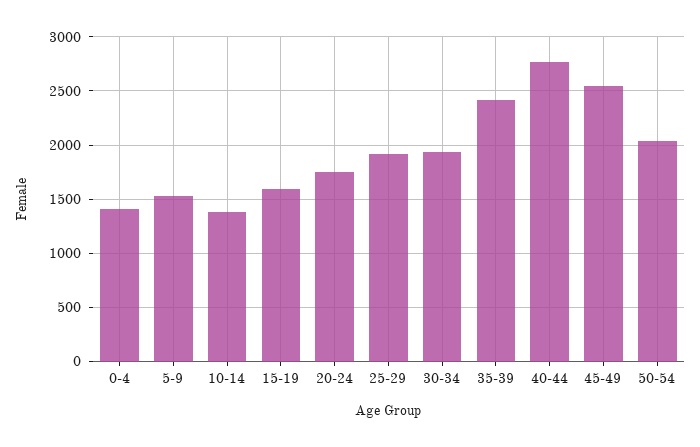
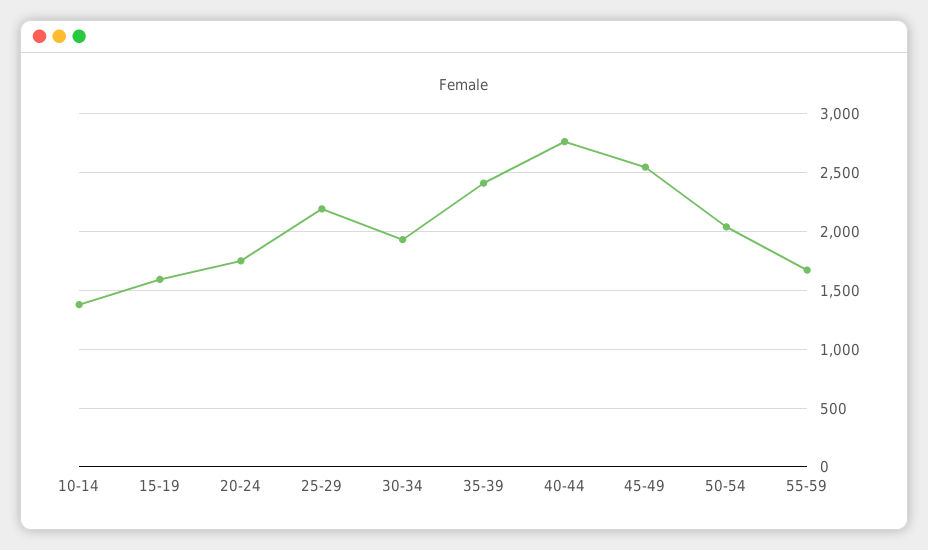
0-4: 1400 -> none
5-9: 1500 -> none
25-29: 1900 -> 2200
55-59: none -> 1700

